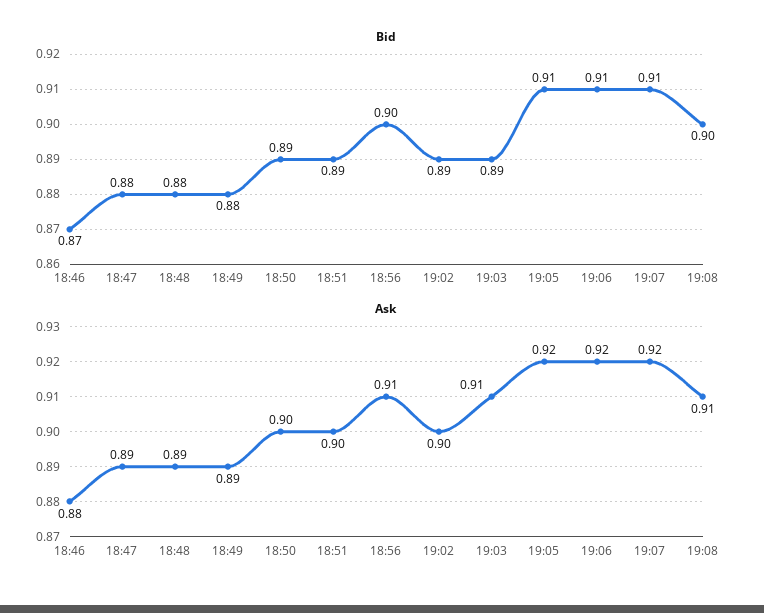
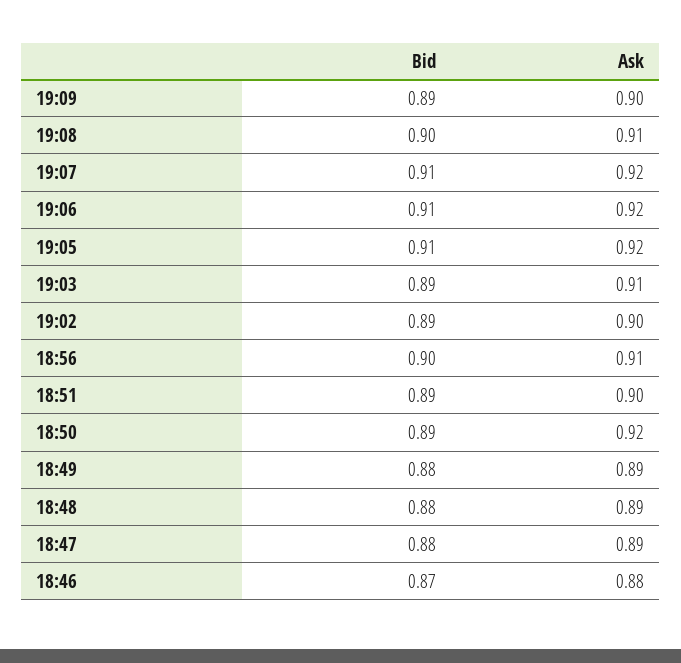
Ask, 18:50: 0.9 -> 0.92
Bid, 19:09: none -> 0.89
Ask, 19:09: none -> 0.9

